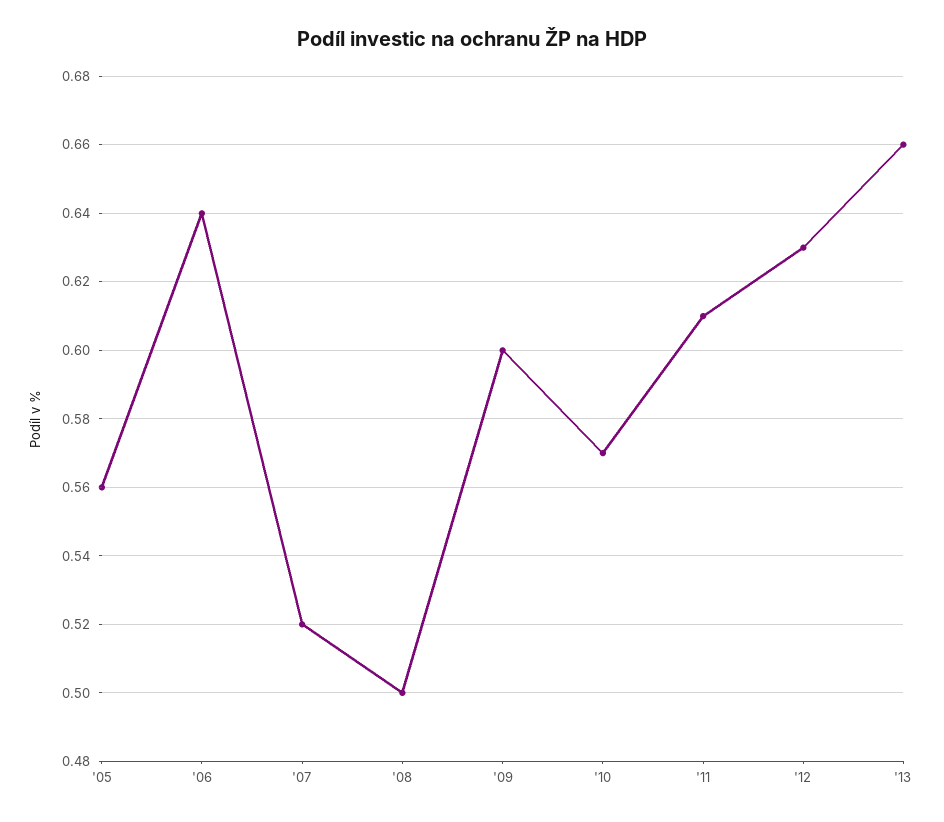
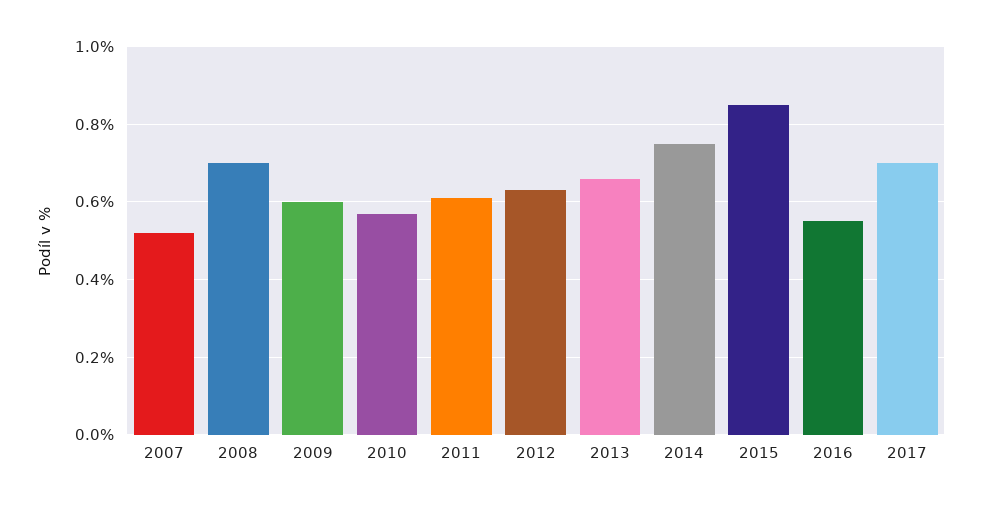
'05: 0.56 -> none
'06: 0.64 -> none
'08: 0.5 -> 0.7
2014: none -> 0.75
2015: none -> 0.85
2016: none -> 0.55
2017: none -> 0.7

